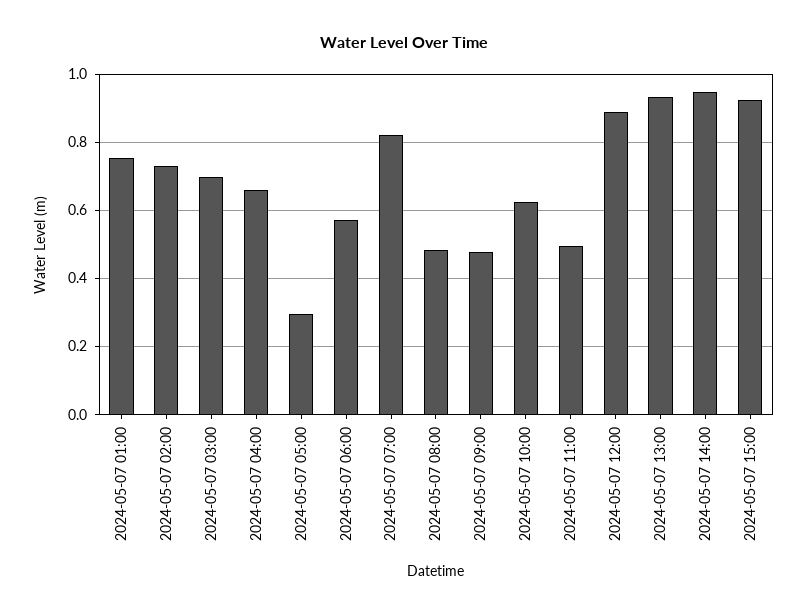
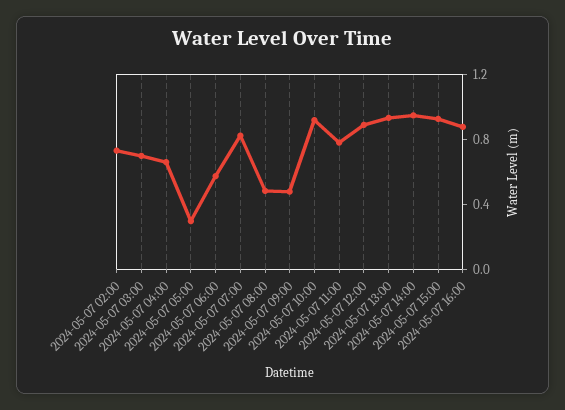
2024-05-07 01:00: 0.76 -> none
2024-05-07 10:00: 0.62 -> 0.9
2024-05-07 11:00: 0.5 -> 0.8
2024-05-07 16:00: none -> 0.9

